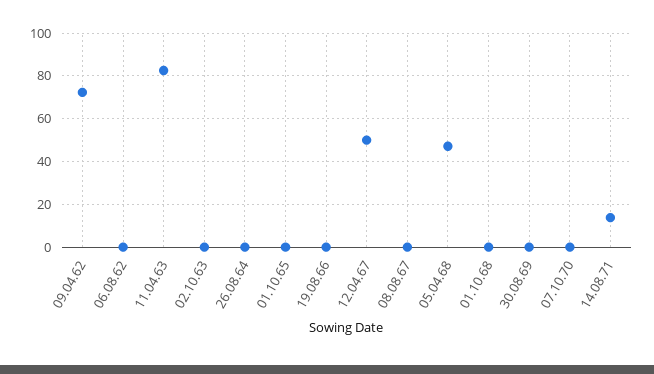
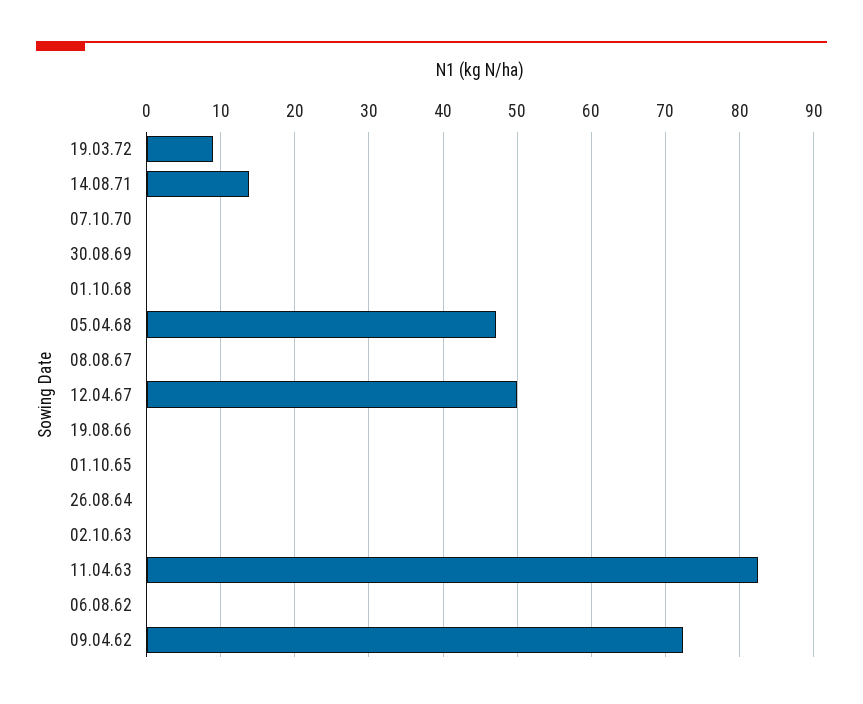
19.03.72: none -> 9

